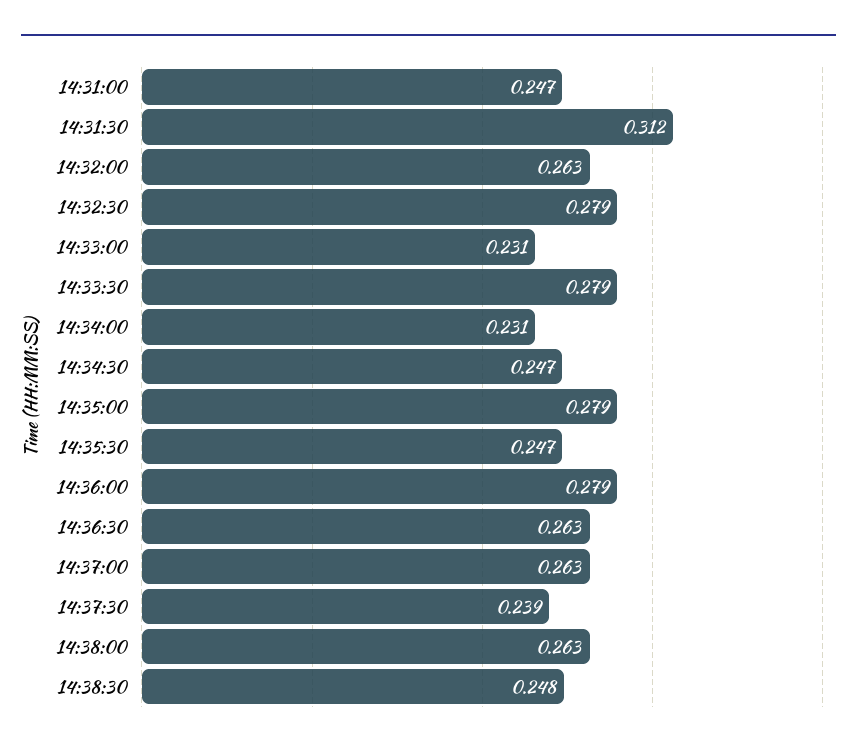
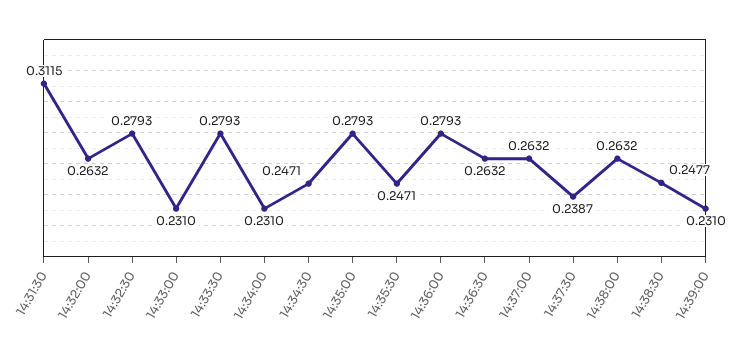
14:31:00: 0.247 -> none
14:39:00: none -> 0.231

